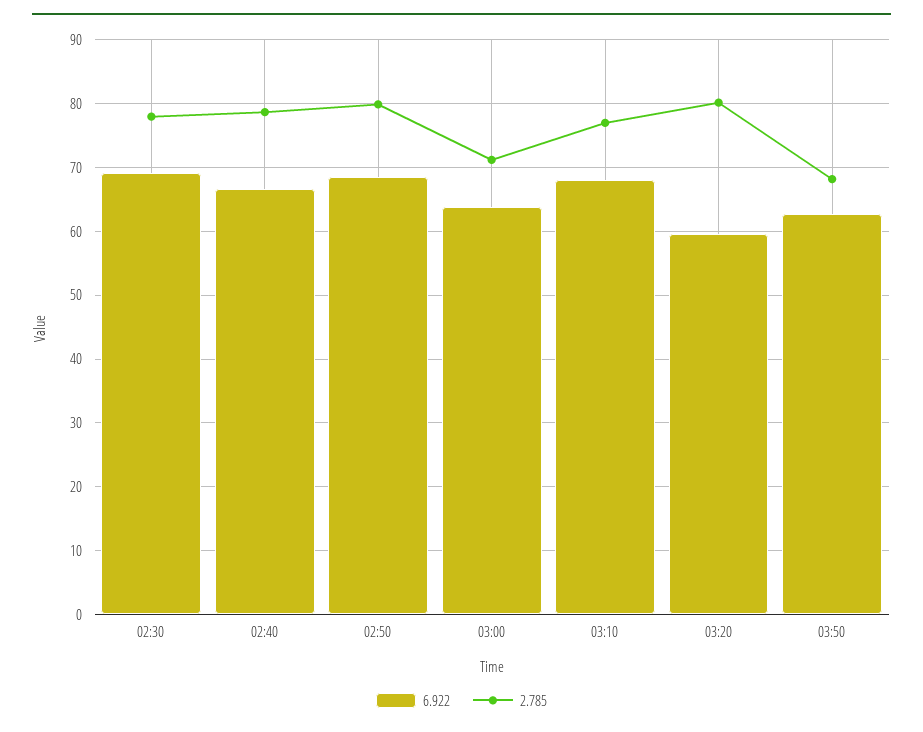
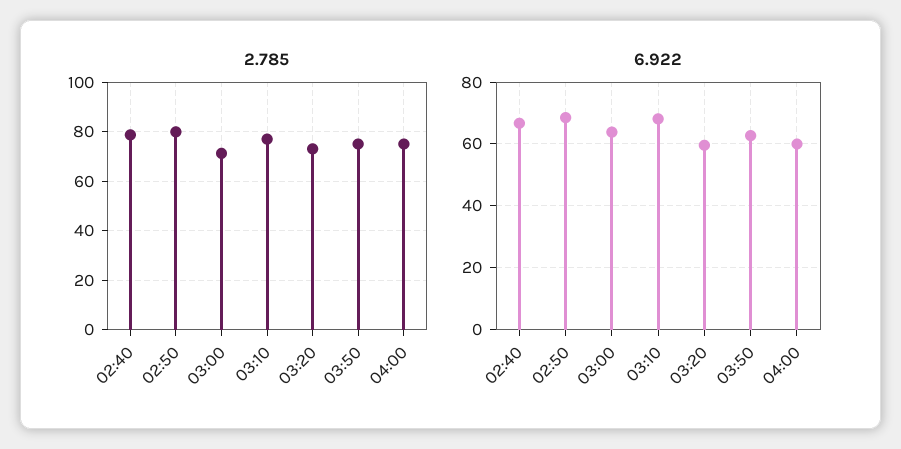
6.922, 02:30: 69 -> none
2.785, 02:30: 78 -> none
2.785, 03:20: 80 -> 72.5
2.785, 03:50: 68 -> 75
2.785, 04:00: none -> 75
6.922, 04:00: none -> 60

